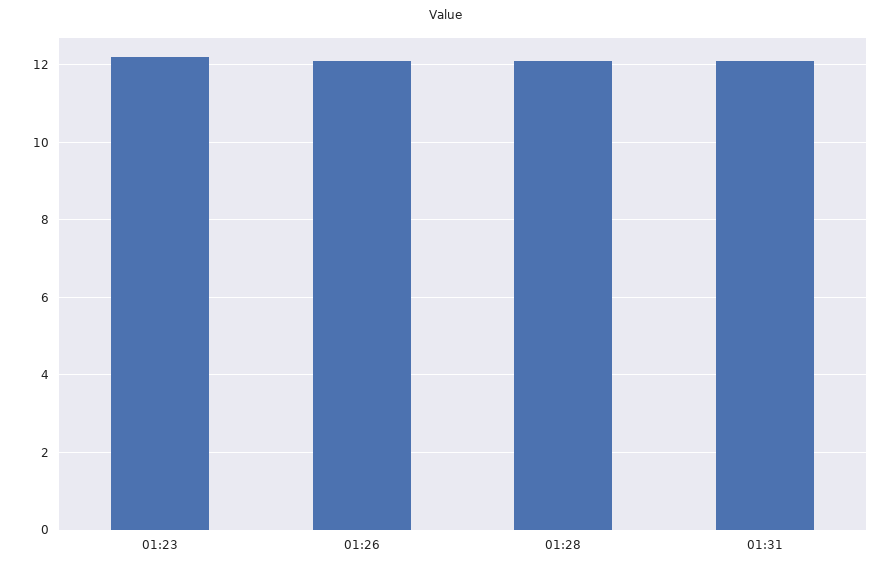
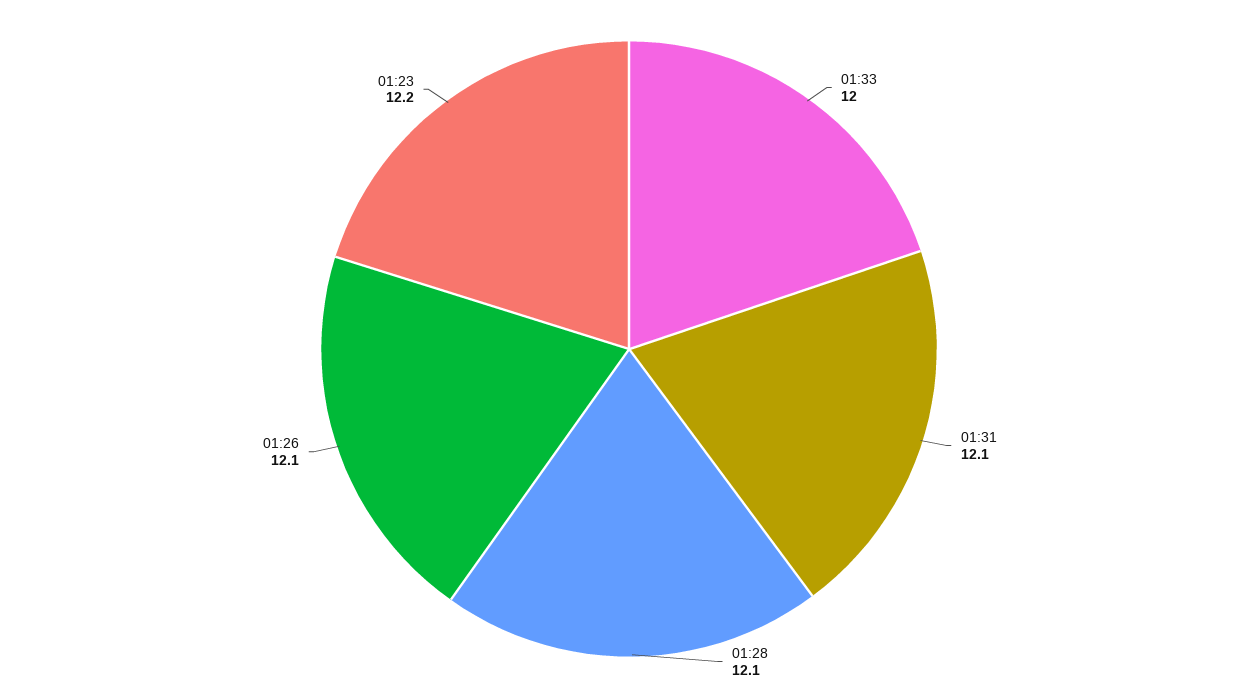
01:33: none -> 12

